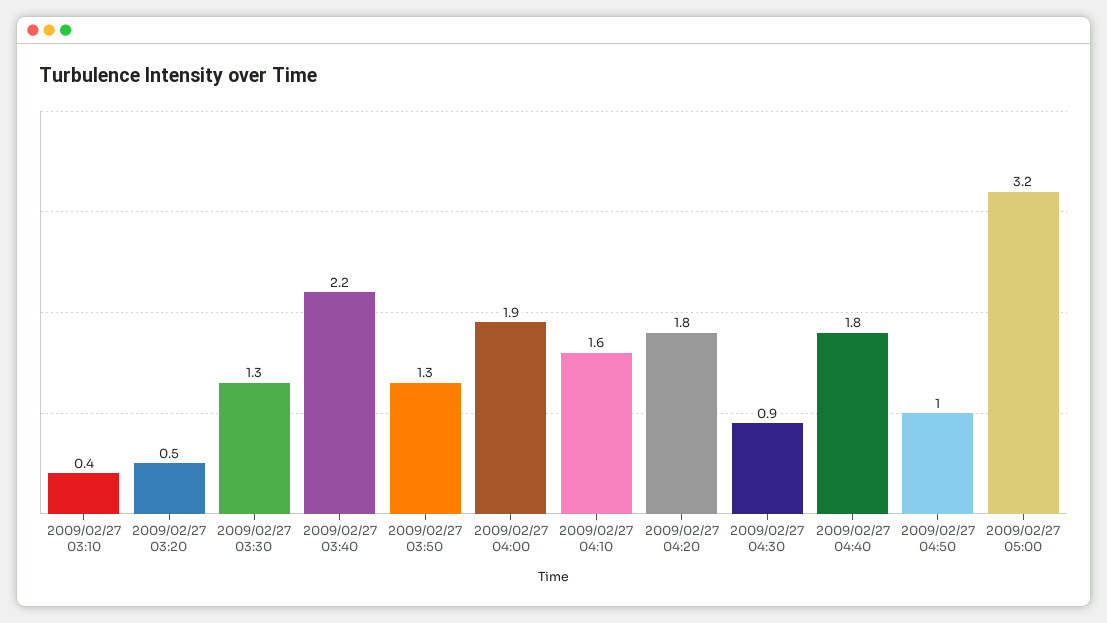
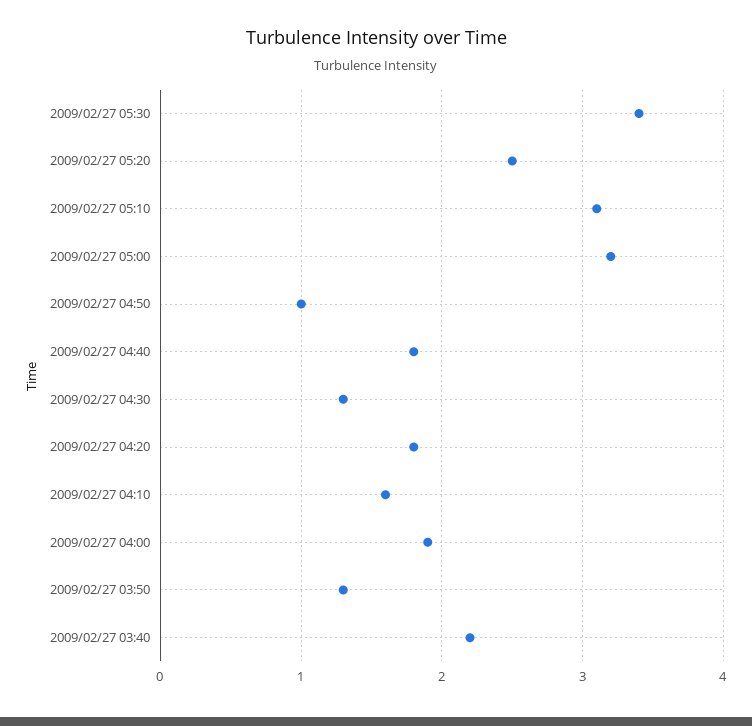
2009/02/27 03:10: 0.4 -> none
2009/02/27 03:20: 0.5 -> none
2009/02/27 03:30: 1.3 -> none
2009/02/27 04:30: 0.9 -> 1.3
2009/02/27 05:30: none -> 3.4
2009/02/27 05:20: none -> 2.5
2009/02/27 05:10: none -> 3.1

